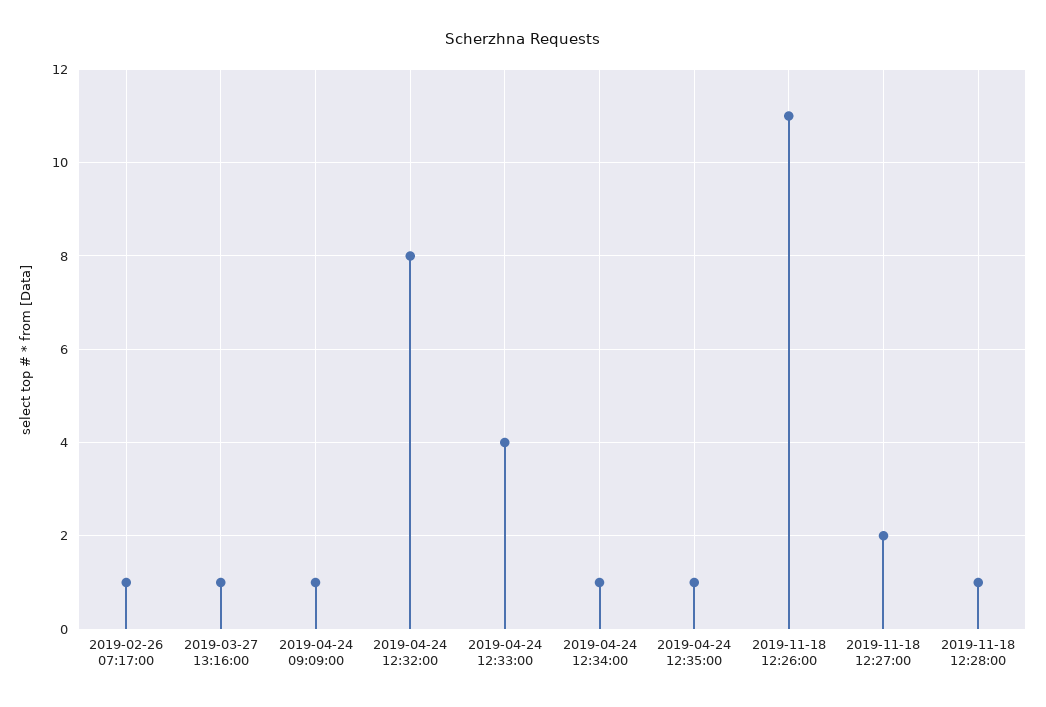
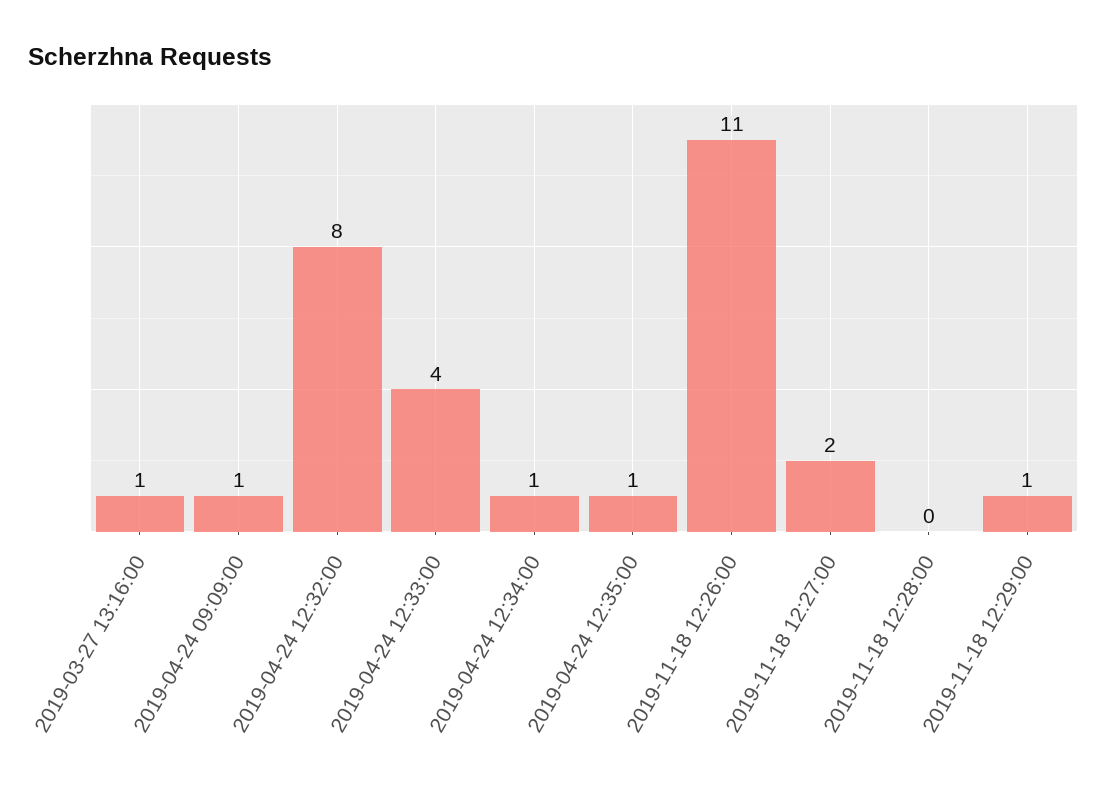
2019-02-26 07:17:00: 1 -> none
2019-11-18 12:28:00: 1 -> 0
2019-11-18 12:29:00: none -> 1

